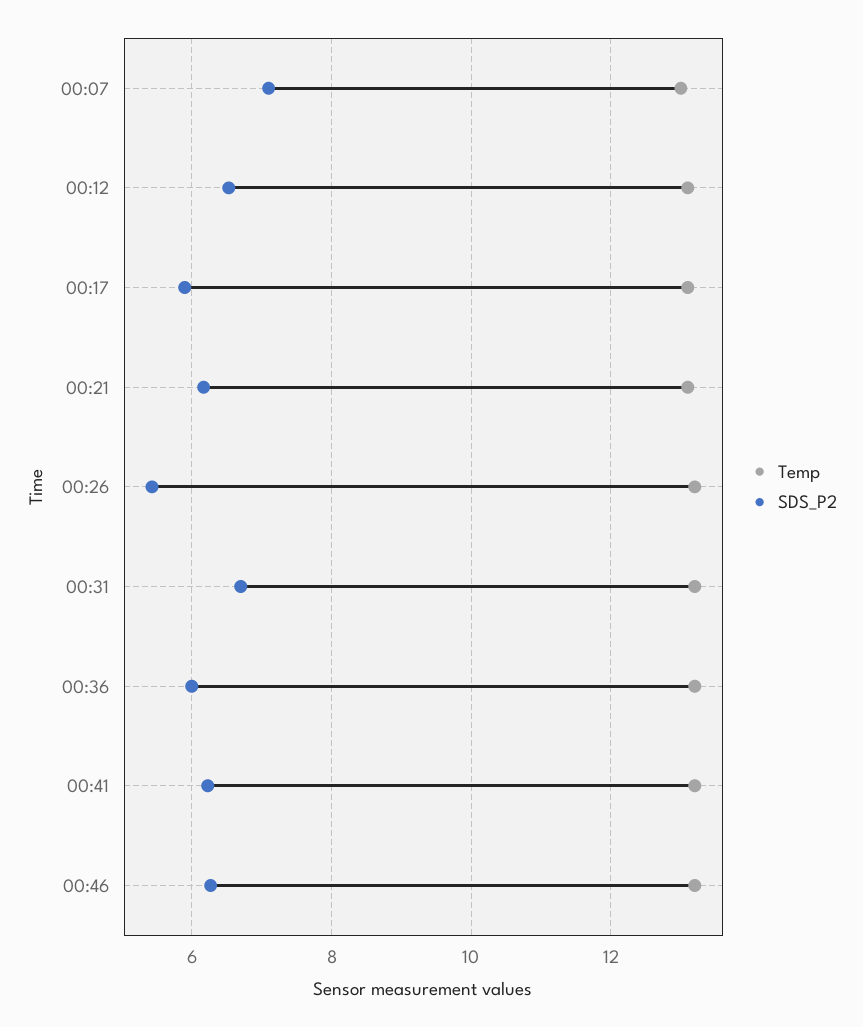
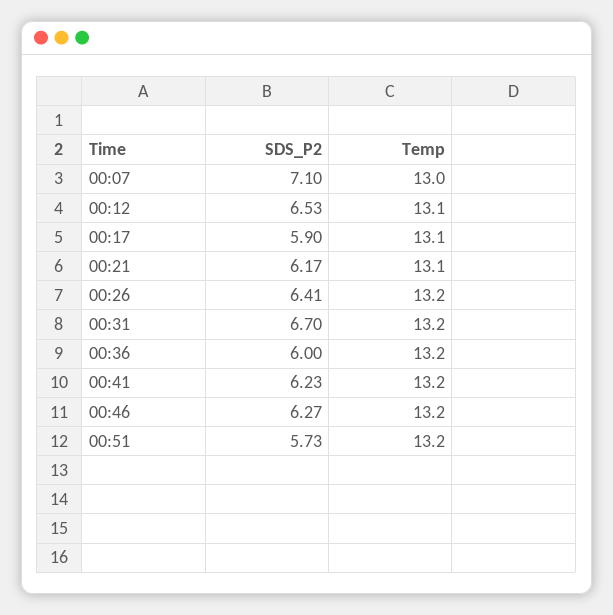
SDS_P2, 00:26: 5.4 -> 6.41
SDS_P2, 00:51: none -> 5.73
Temp, 00:51: none -> 13.2

